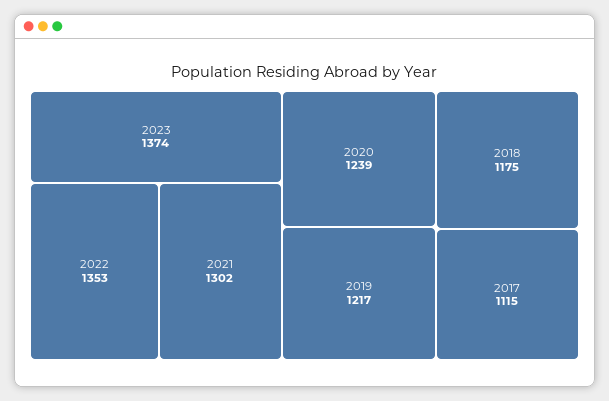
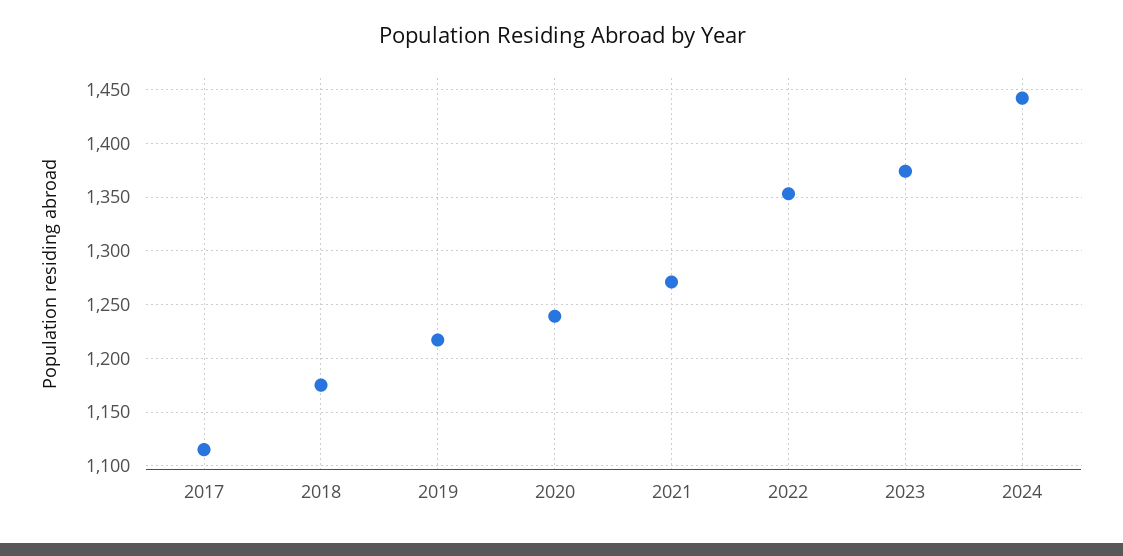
2021: 1302 -> 1270
2024: none -> 1440

